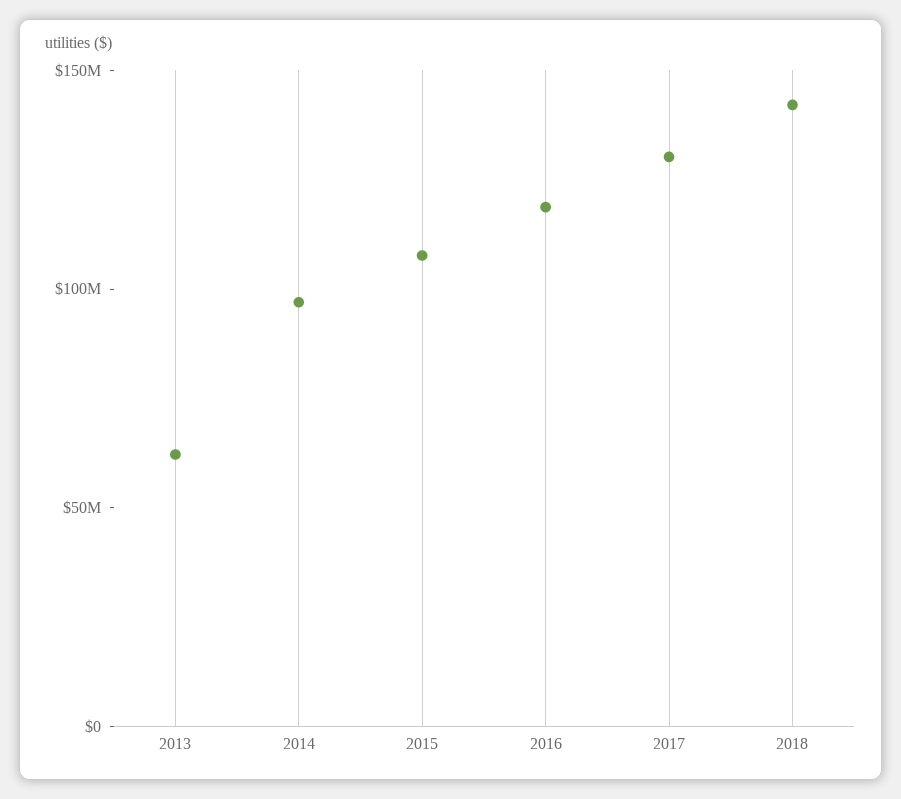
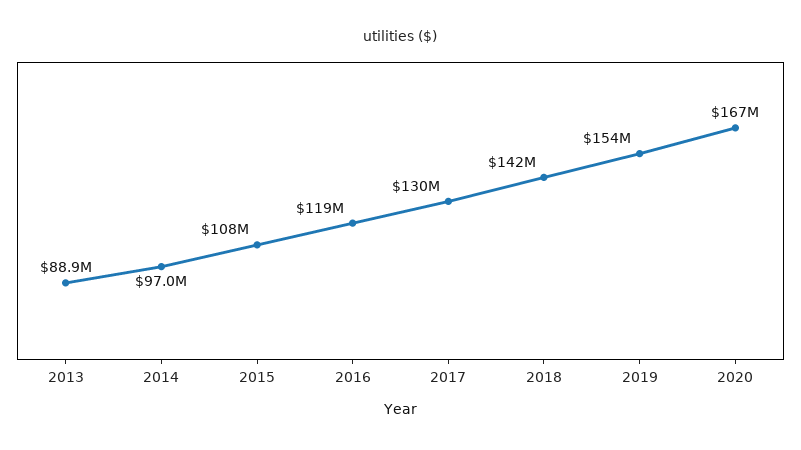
2013: 60000000 -> 88900000
2019: none -> 154000000
2020: none -> 167000000

